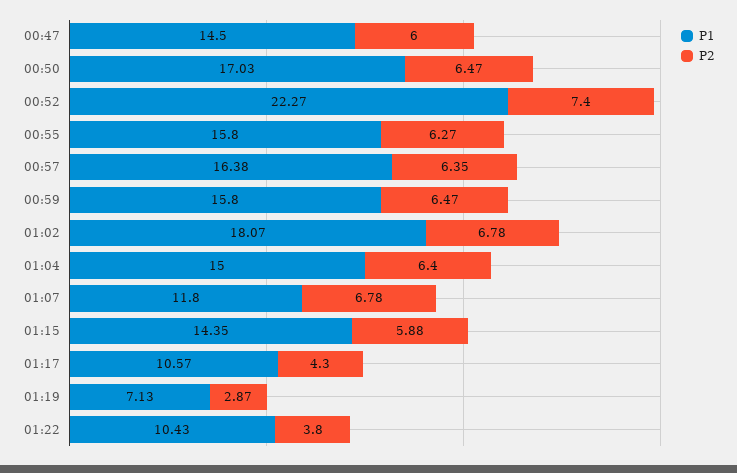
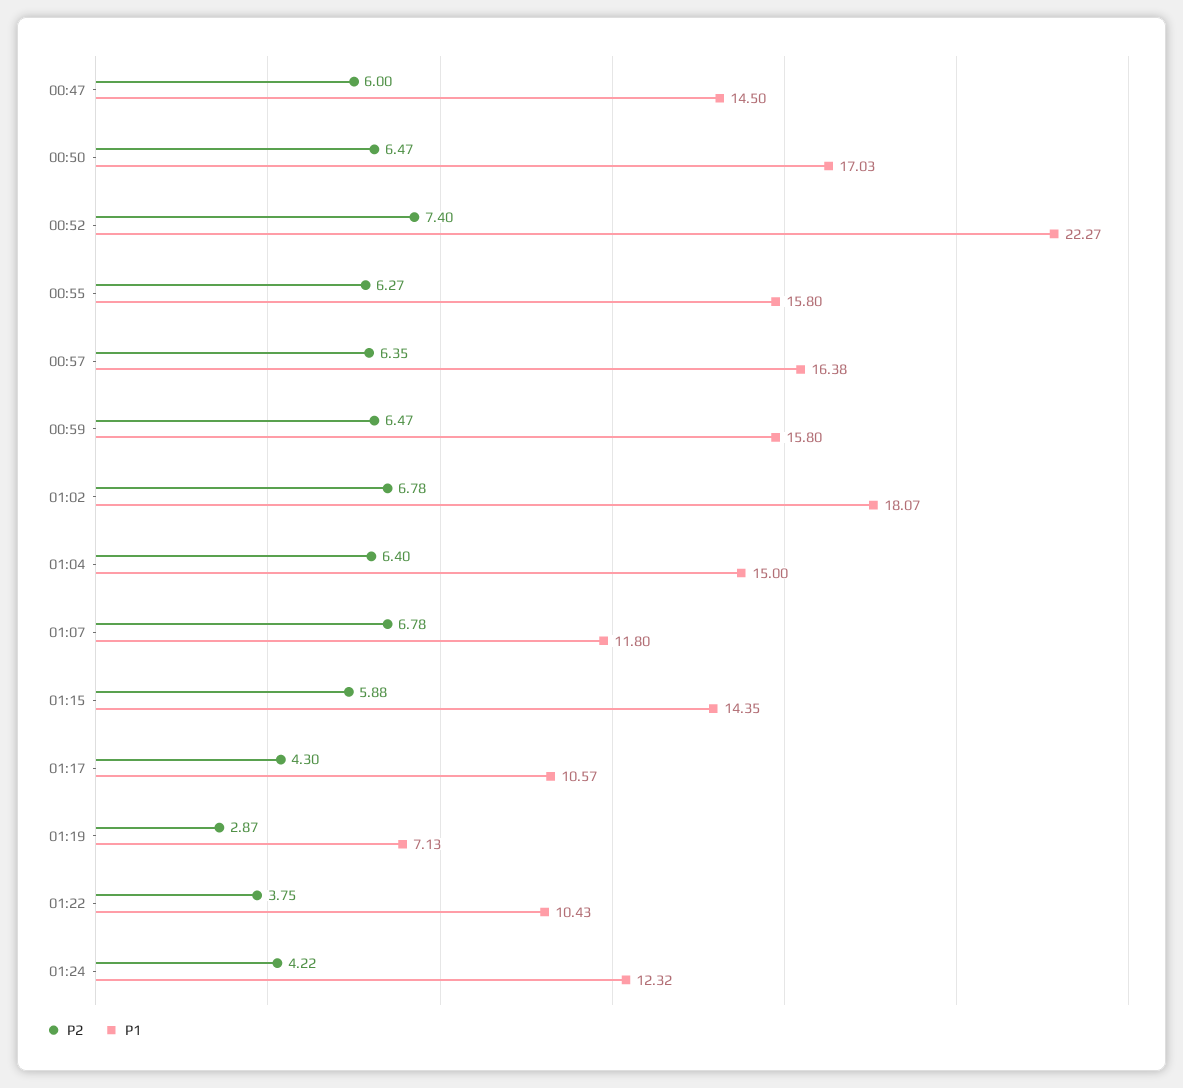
P2, 01:22: 3.8 -> 3.75
P2, 01:24: none -> 4.22
P1, 01:24: none -> 12.32

